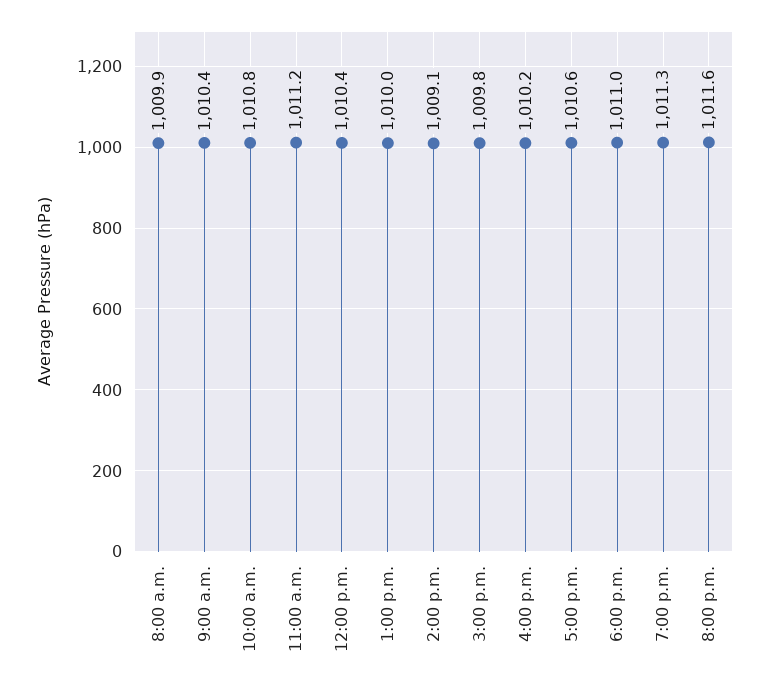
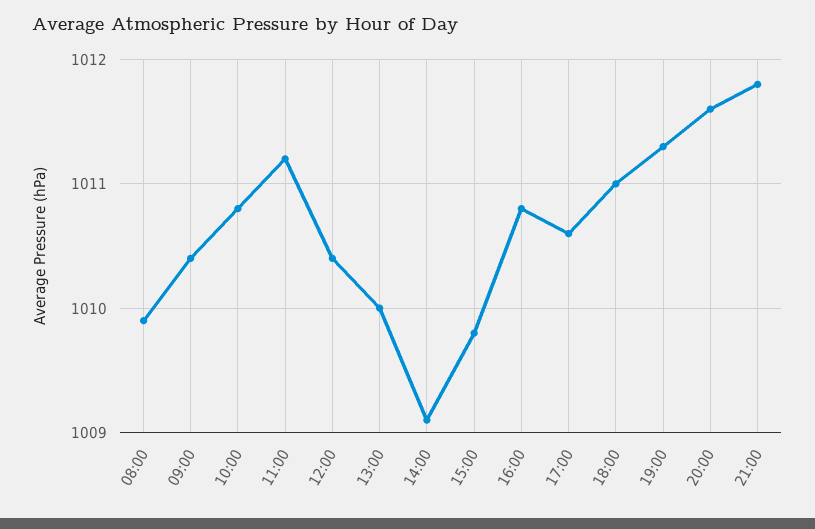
4:00 p.m.: 1010.2 -> 1010.8
21:00: none -> 1011.8

